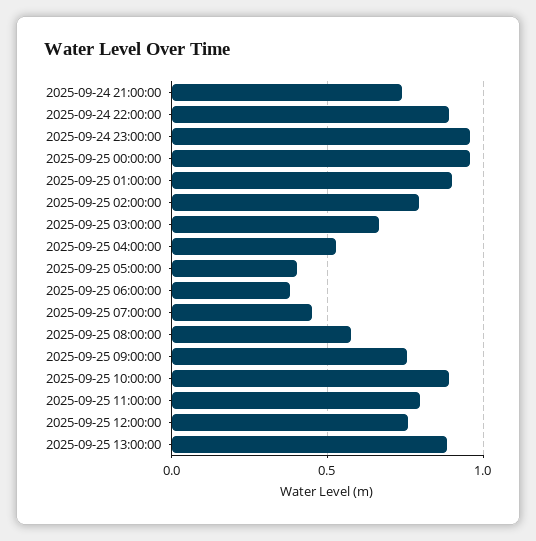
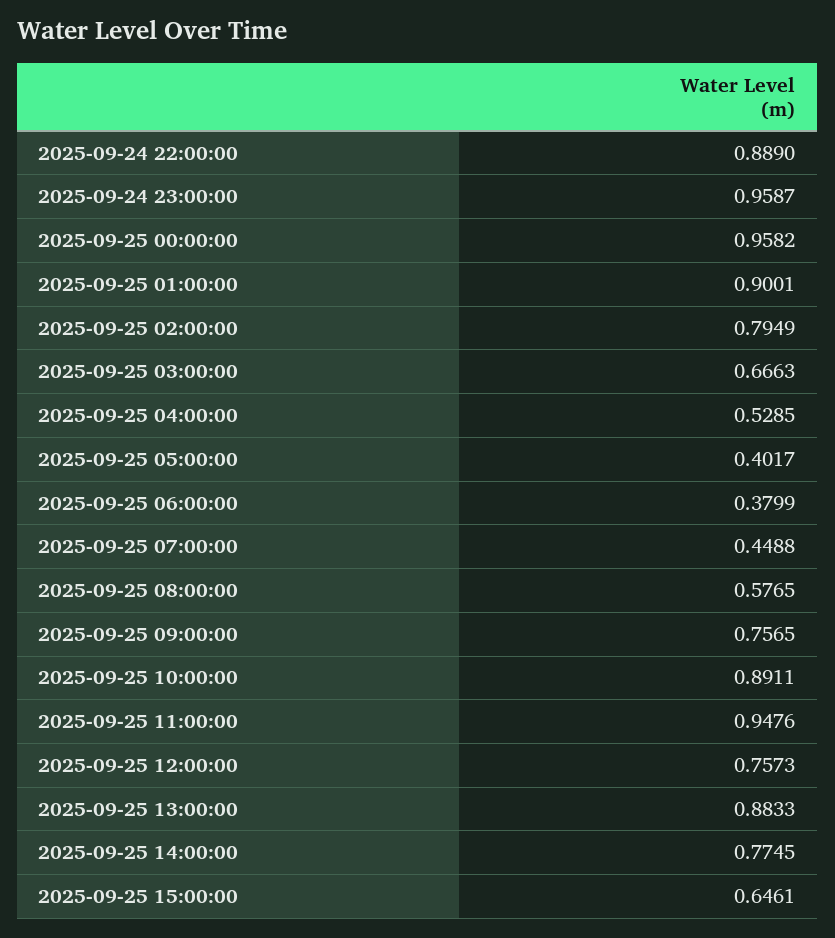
2025-09-24 21:00:00: 0.75 -> none
2025-09-25 11:00:00: 0.8 -> 0.9476
2025-09-25 14:00:00: none -> 0.7745
2025-09-25 15:00:00: none -> 0.6461

